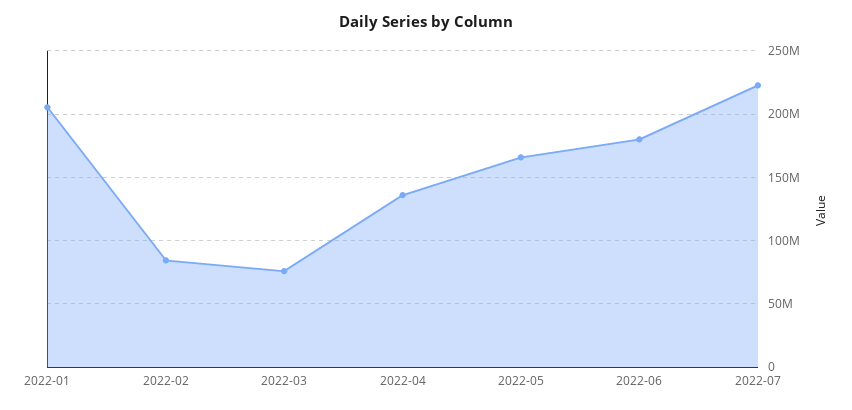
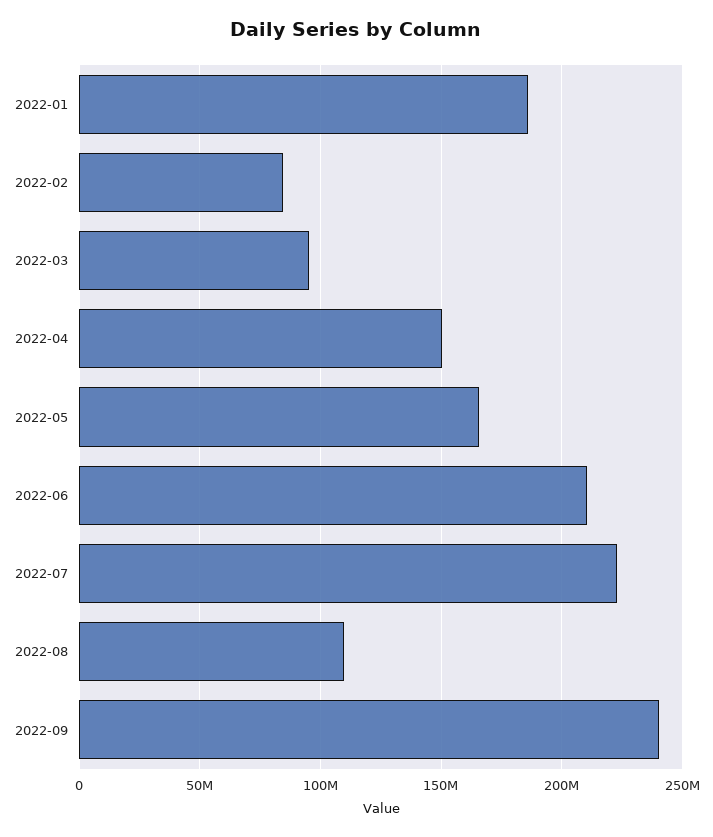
2022-01: 205000000 -> 185000000
2022-03: 75000000 -> 95000000
2022-04: 135000000 -> 150000000
2022-06: 180000000 -> 210000000
2022-08: none -> 110000000
2022-09: none -> 240000000

